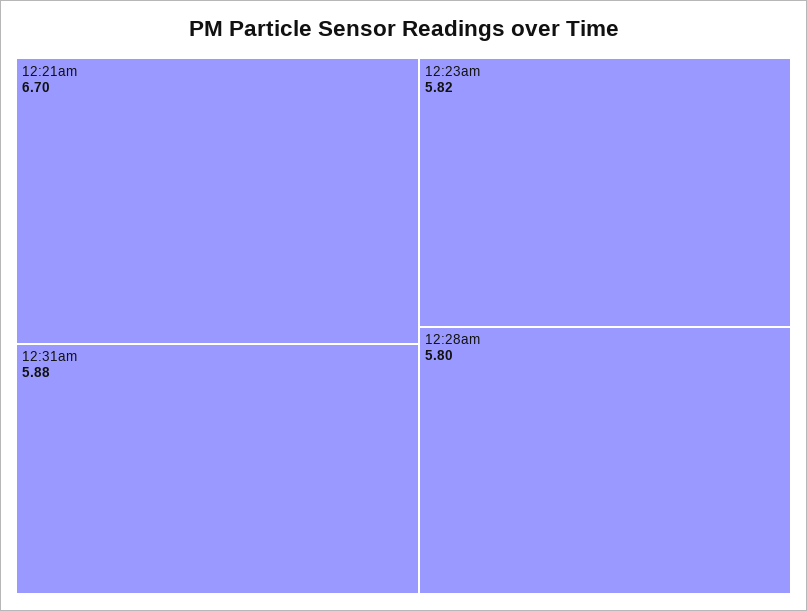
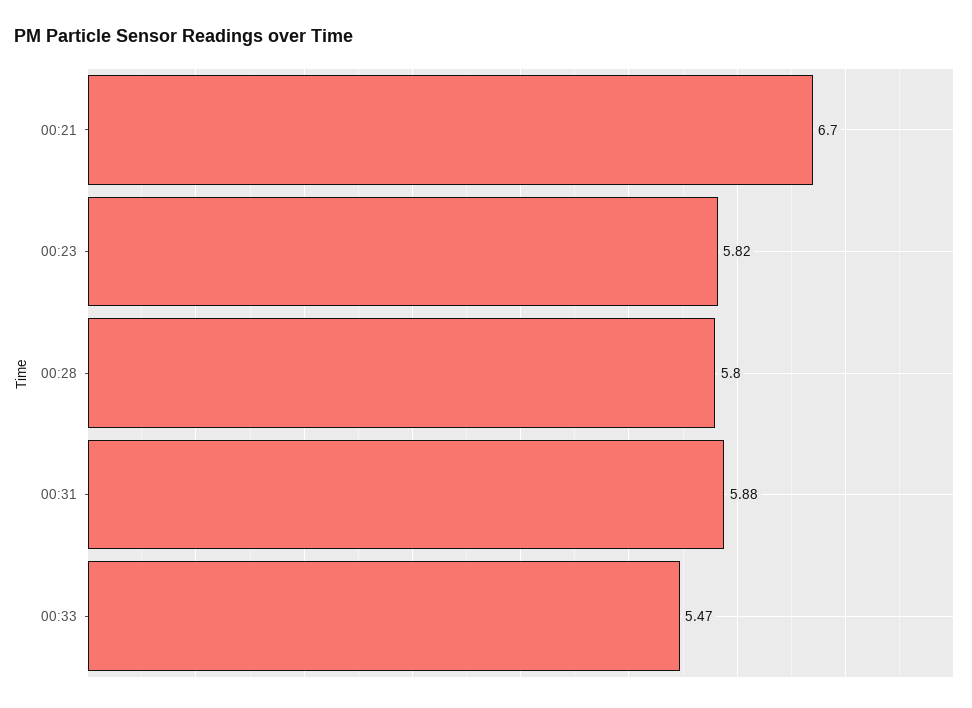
00:33: none -> 5.47

